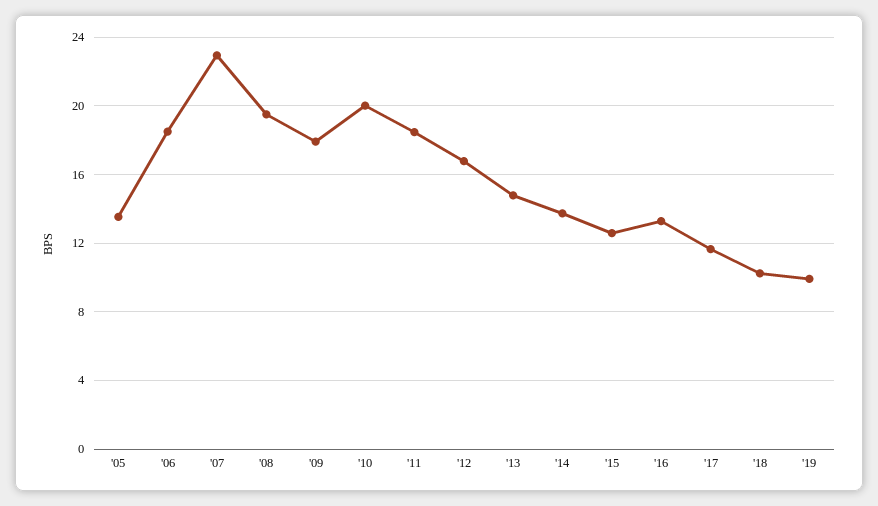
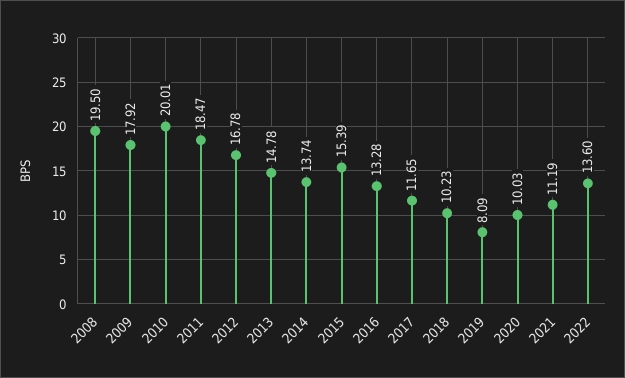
'05: 13.5 -> none
'06: 18.5 -> none
'07: 23 -> none
'15: 12.5 -> 15.39
'19: 10 -> 8.09
2020: none -> 10.03
2021: none -> 11.19
2022: none -> 13.6

